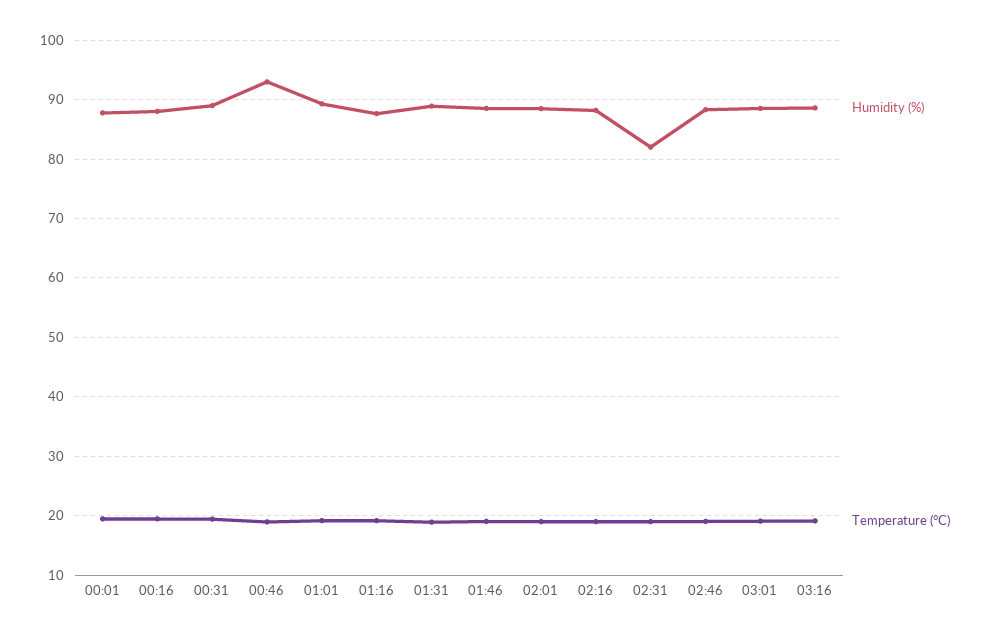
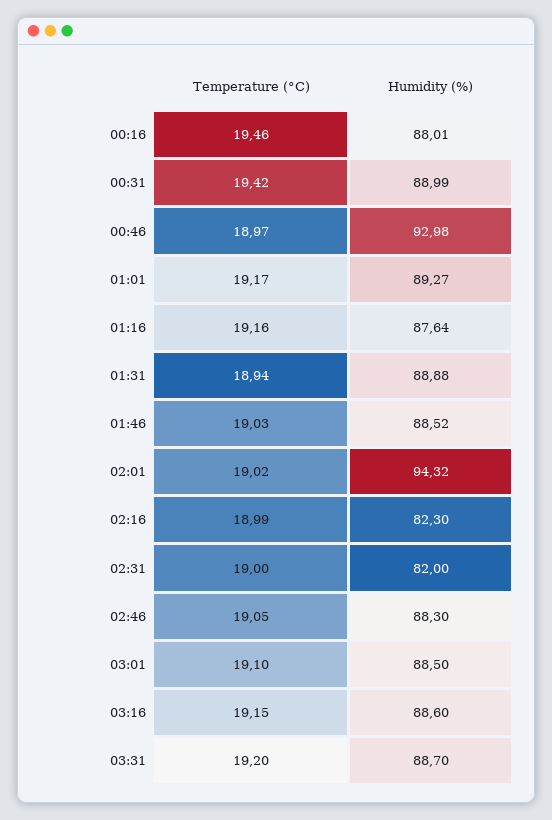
Humidity (%), 00:01: 88 -> none
Temperature (°C), 00:01: 20 -> none
Humidity (%), 02:01: 88 -> 94.32
Humidity (%), 02:16: 88 -> 82.3
Temperature (°C), 03:31: none -> 19.2
Humidity (%), 03:31: none -> 88.7

